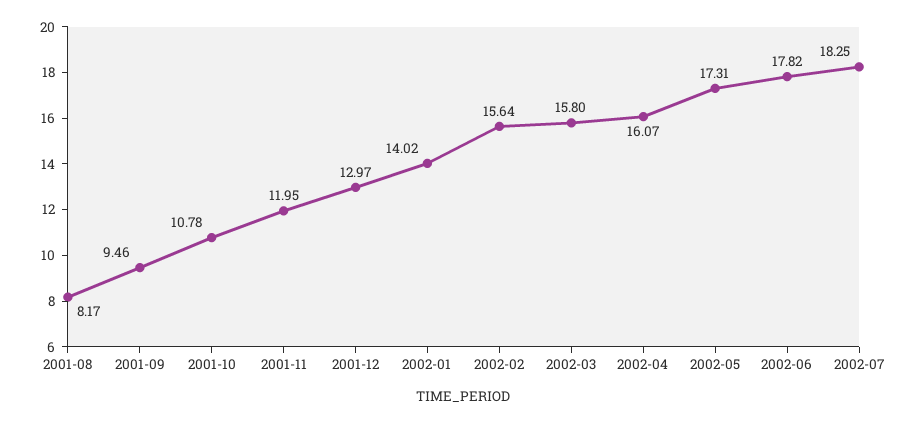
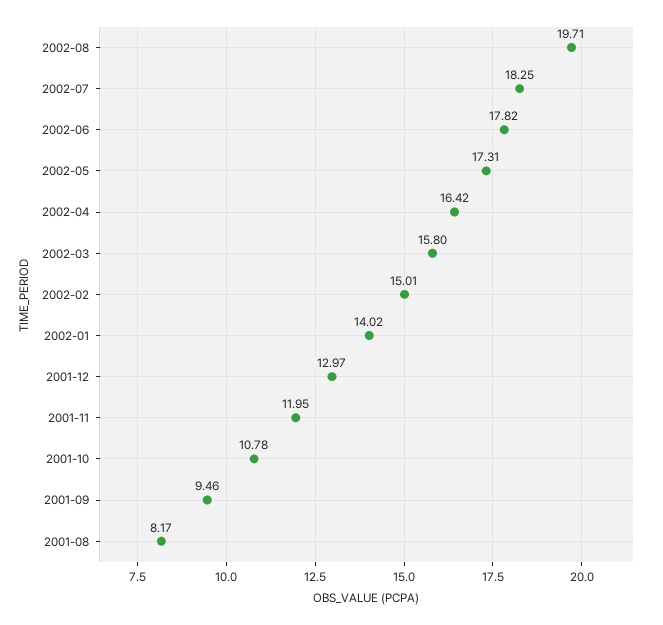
2002-02: 15.64 -> 15.01
2002-04: 16.07 -> 16.42
2002-08: none -> 19.71

